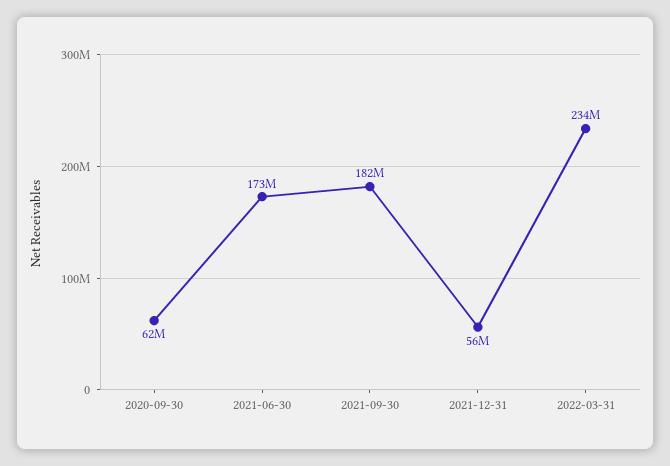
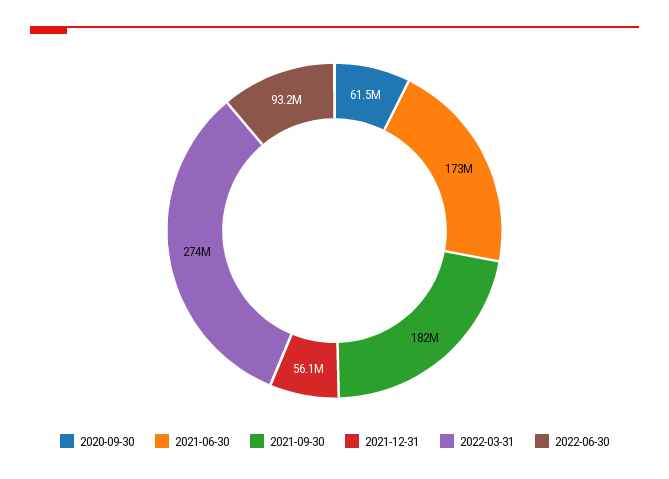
2022-03-31: 234000000 -> 274000000
2022-06-30: none -> 93200000

